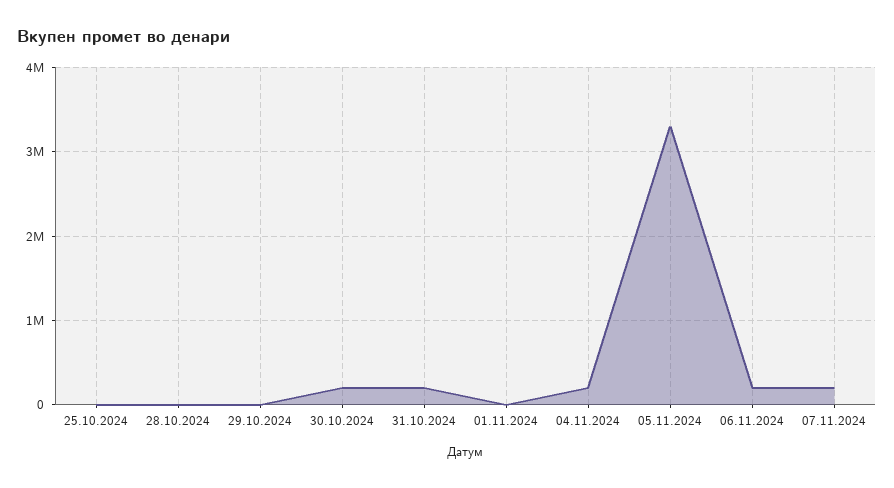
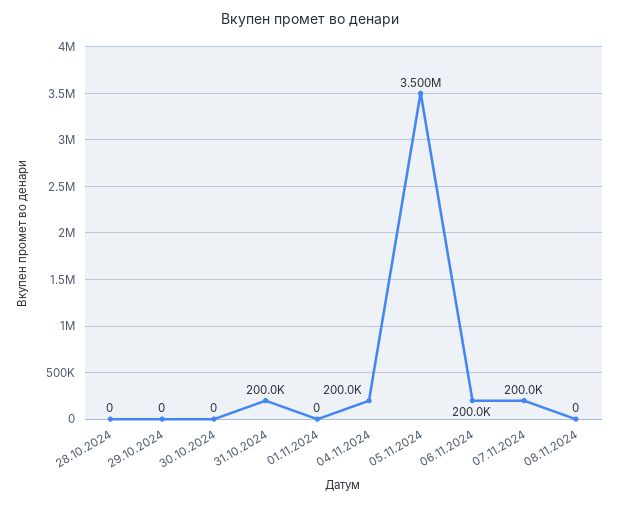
25.10.2024: 0 -> none
30.10.2024: 200000 -> 0
05.11.2024: 3300000 -> 3500000
08.11.2024: none -> 0

